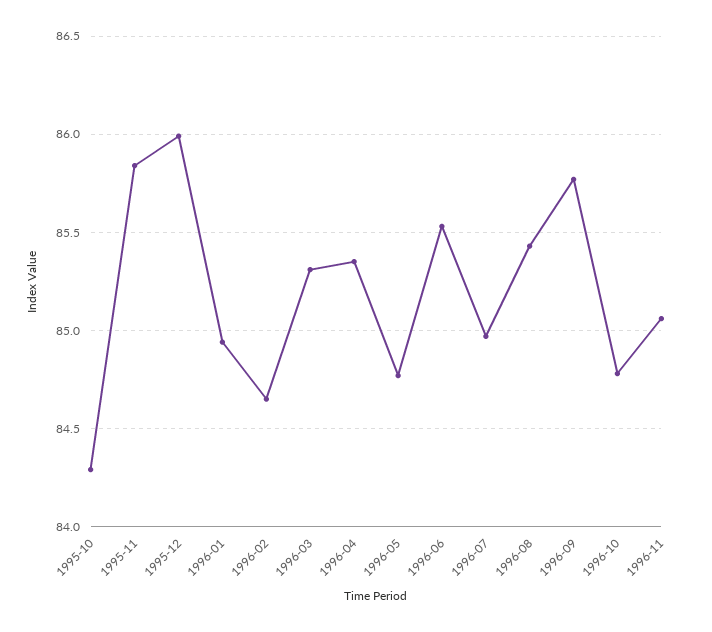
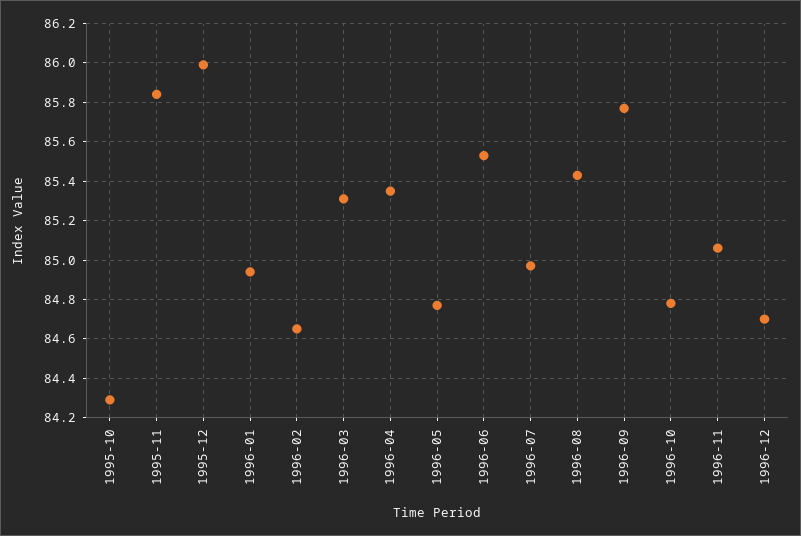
1996-12: none -> 84.7

